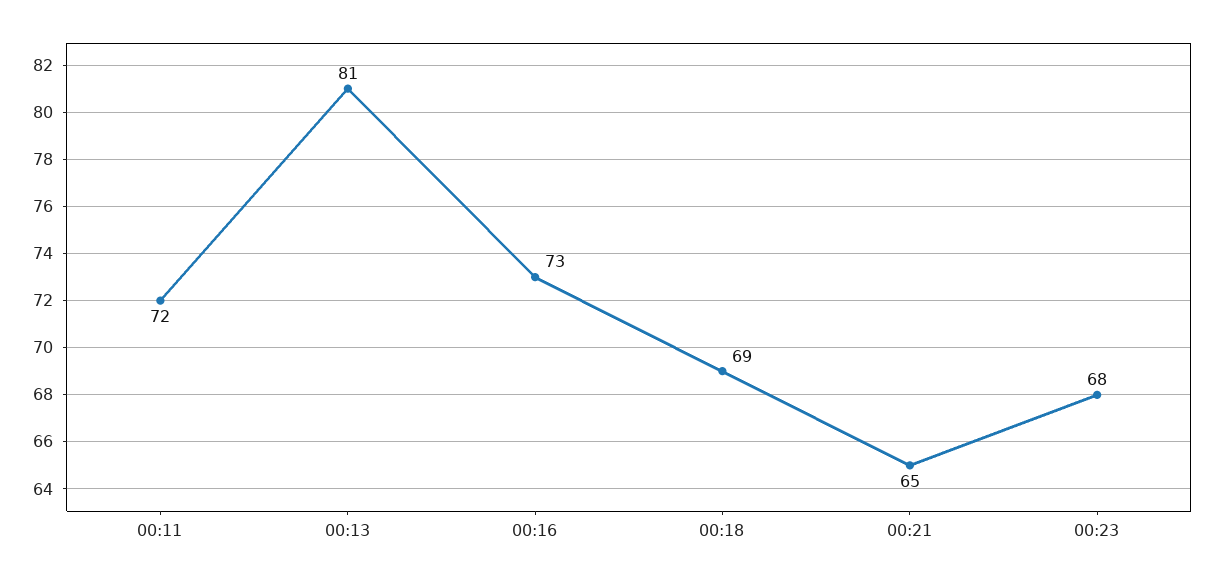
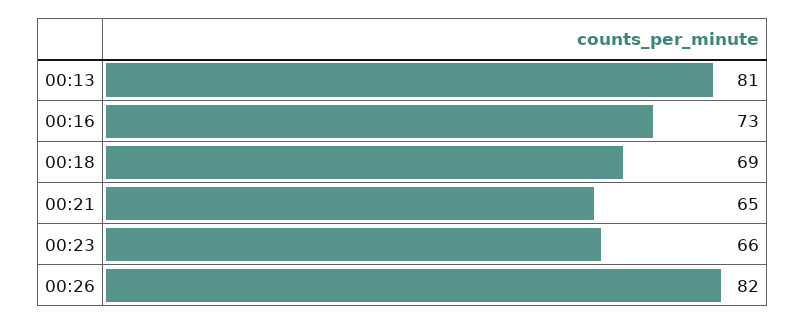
00:11: 72 -> none
00:23: 68 -> 66
00:26: none -> 82

